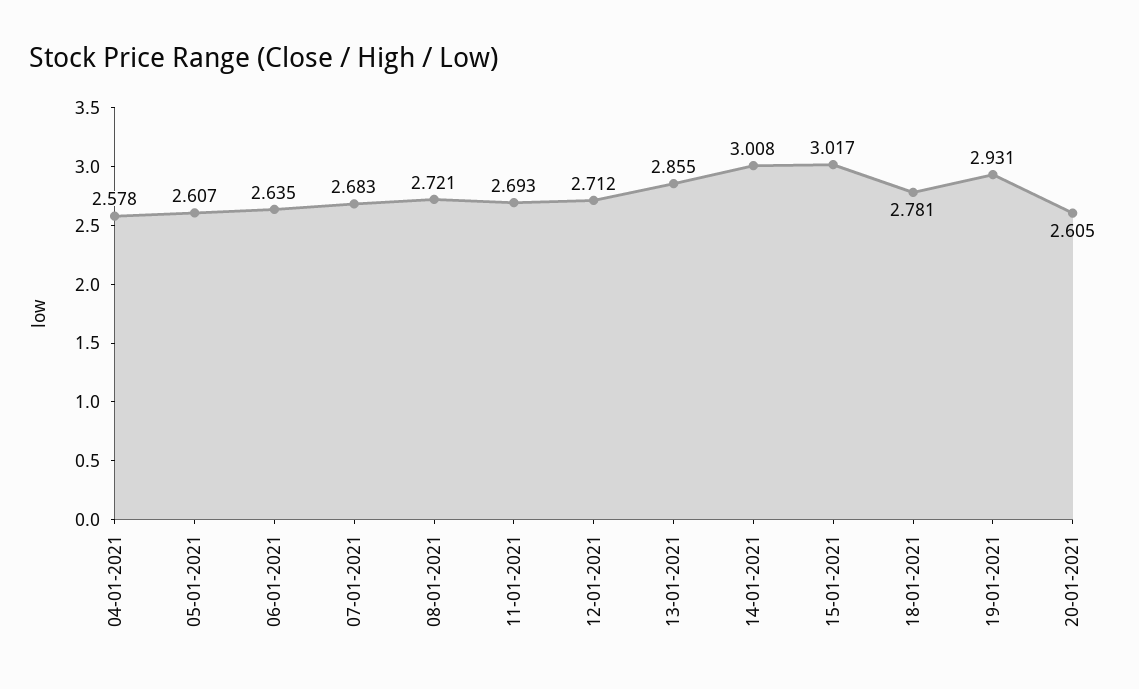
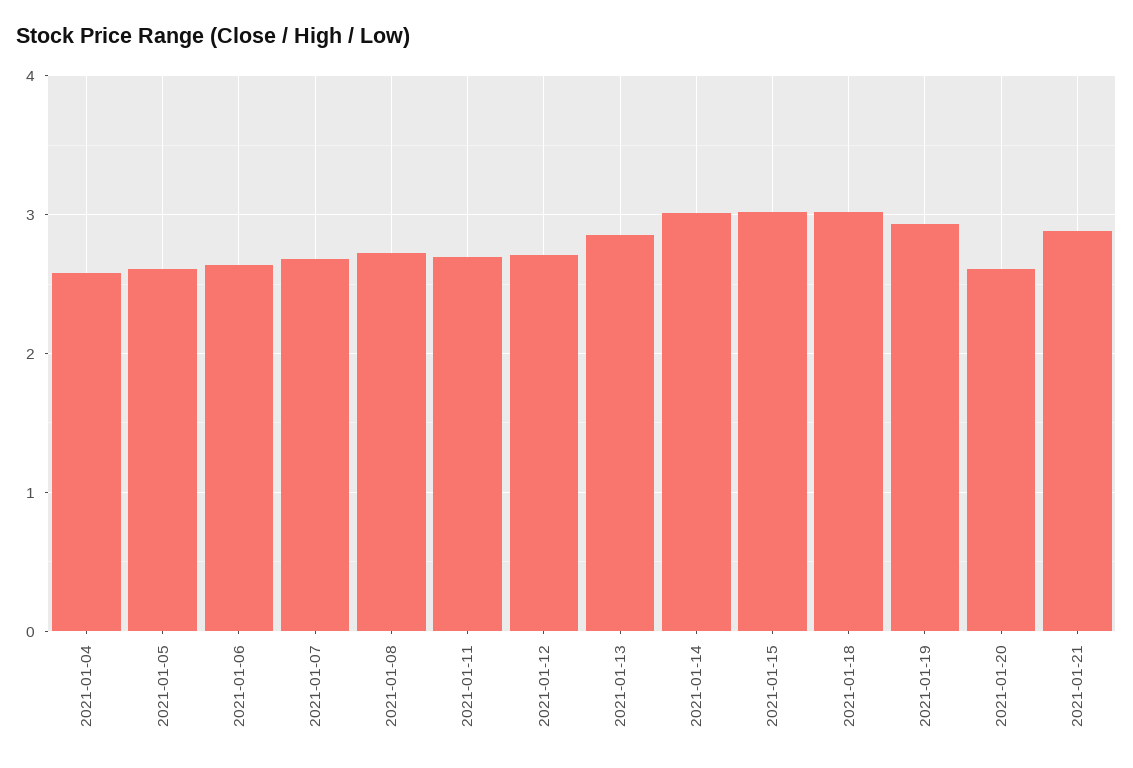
18-01-2021: 2.781 -> 3
2021-01-21: none -> 2.9

